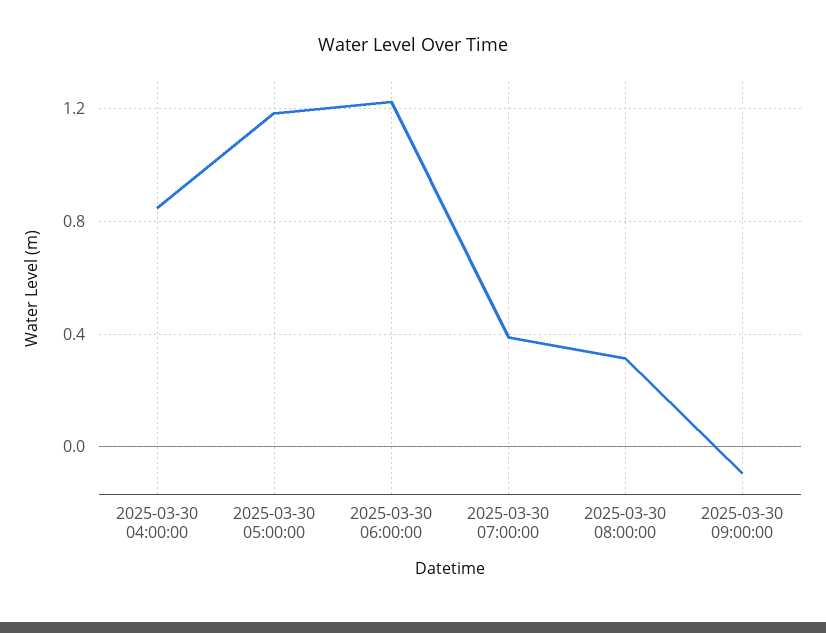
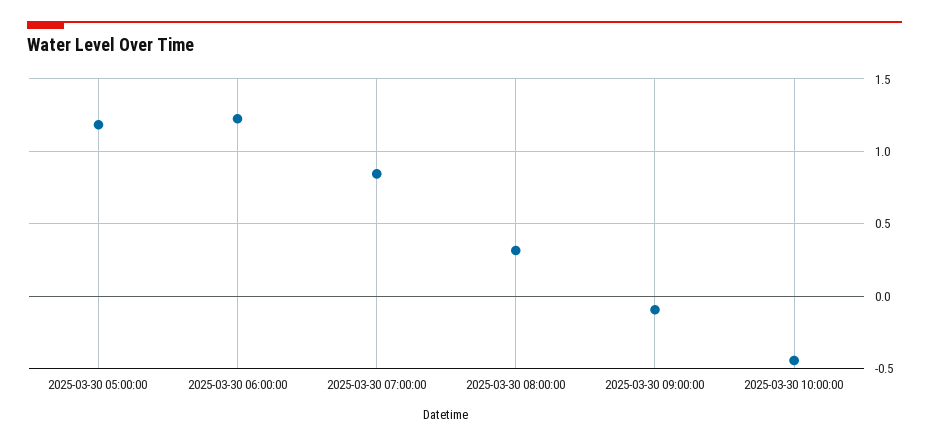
2025-03-30 04:00:00: 0.85 -> none
2025-03-30 07:00:00: 0.4 -> 0.85
2025-03-30 10:00:00: none -> -0.45

